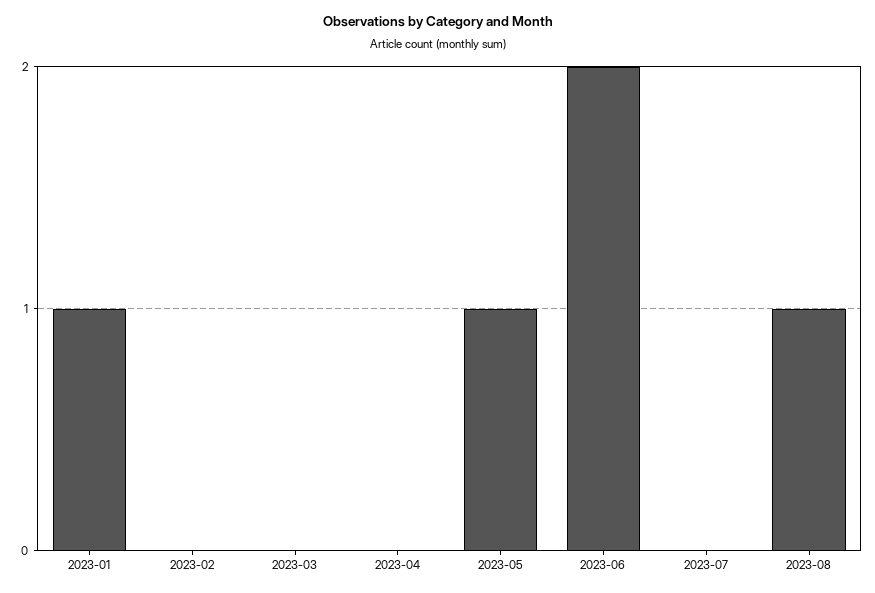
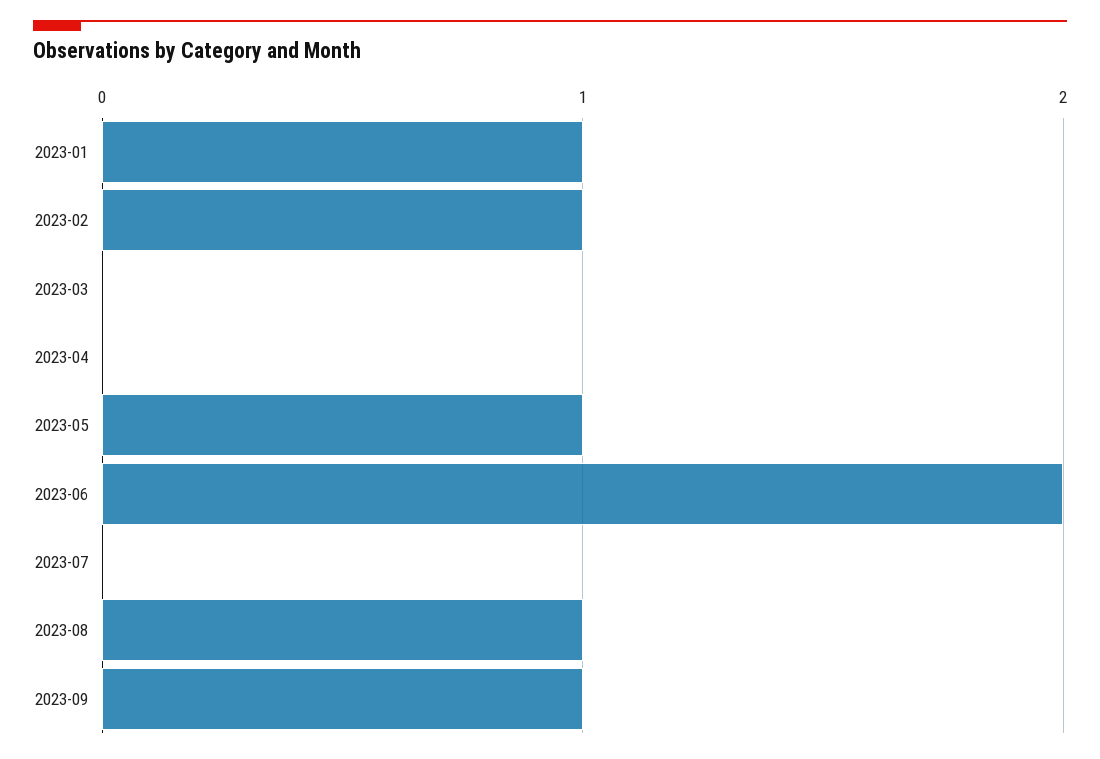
2023-02: 0 -> 1
2023-09: none -> 1

